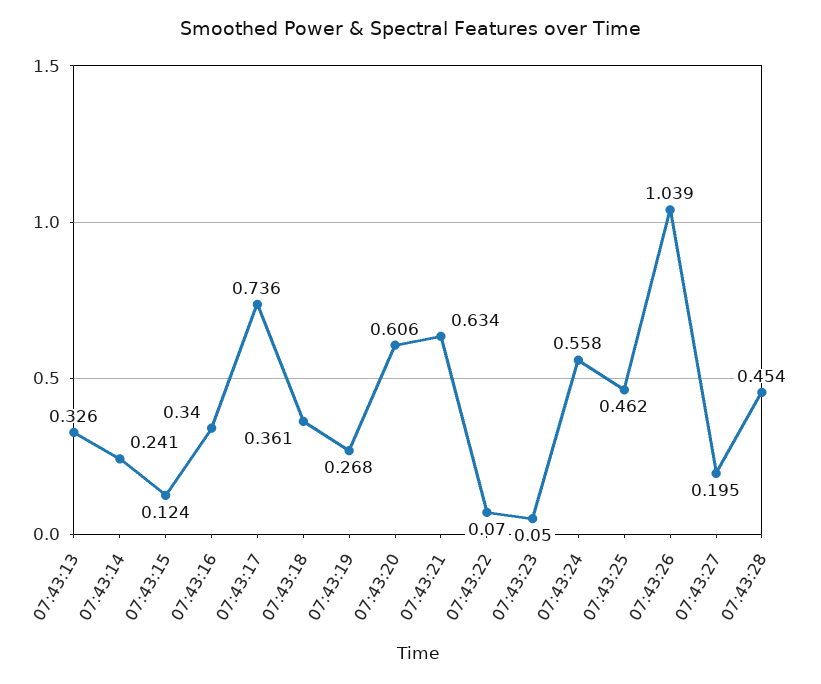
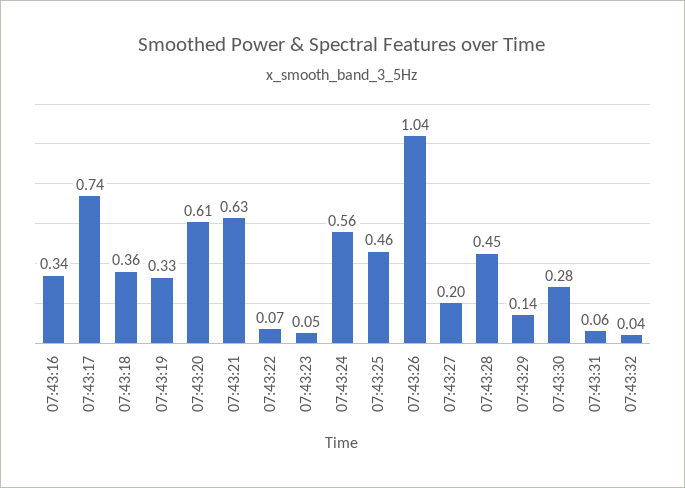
07:43:13: 0.326 -> none
07:43:14: 0.241 -> none
07:43:15: 0.124 -> none
07:43:19: 0.268 -> 0.33
07:43:29: none -> 0.14
07:43:30: none -> 0.28
07:43:31: none -> 0.06
07:43:32: none -> 0.04

